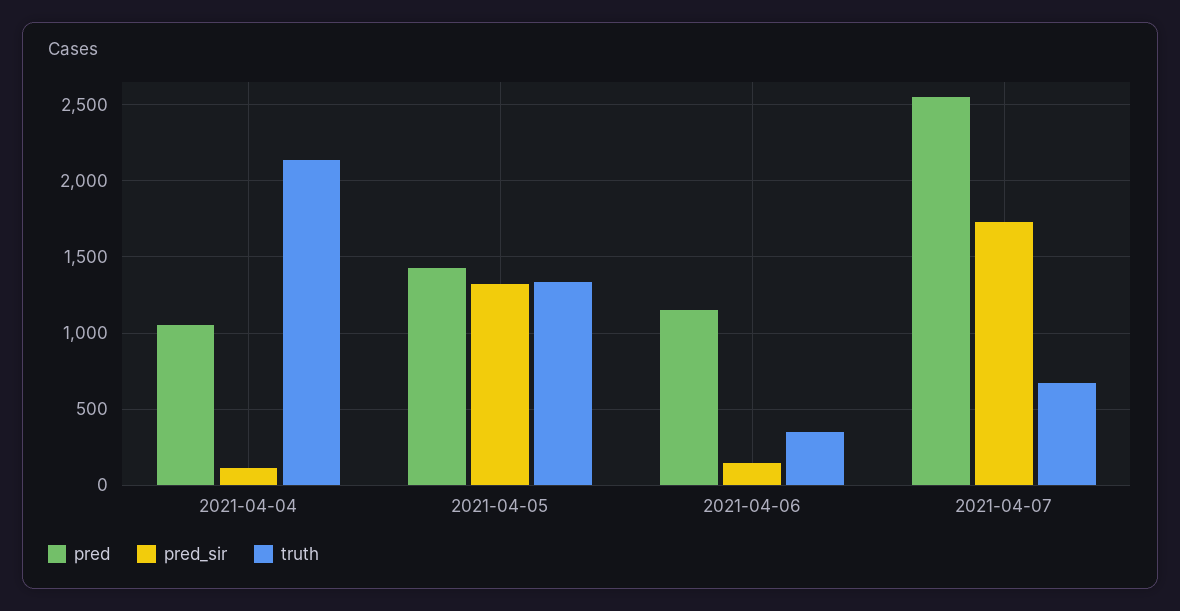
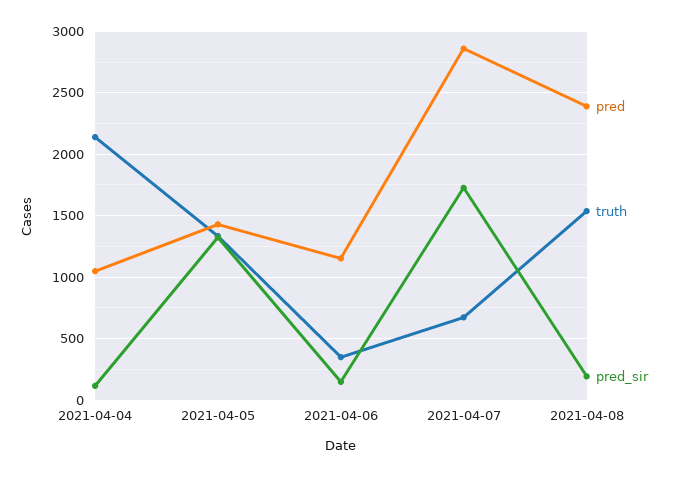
pred, 2021-04-07: 2550 -> 2850
pred, 2021-04-08: none -> 2400
truth, 2021-04-08: none -> 1550
pred_sir, 2021-04-08: none -> 200

